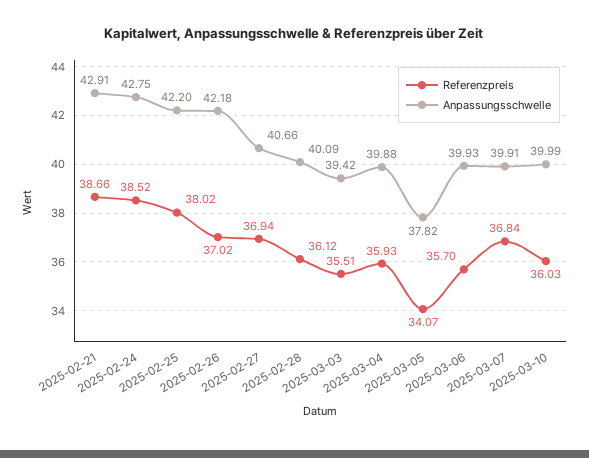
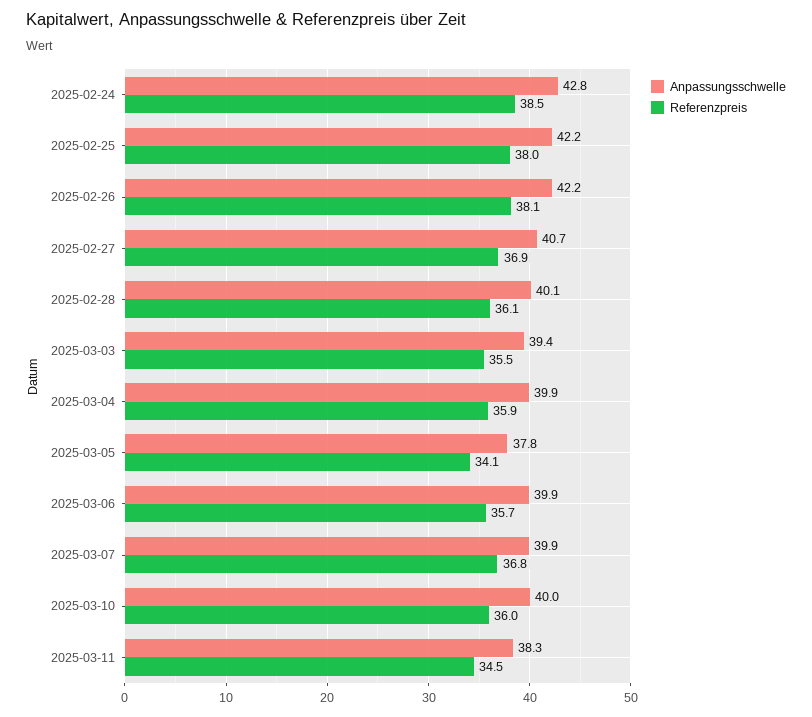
Referenzpreis, 2025-02-21: 38.66 -> none
Anpassungsschwelle, 2025-02-21: 42.91 -> none
Referenzpreis, 2025-02-26: 37.02 -> 38.1
Anpassungsschwelle, 2025-03-11: none -> 38.3
Referenzpreis, 2025-03-11: none -> 34.5

